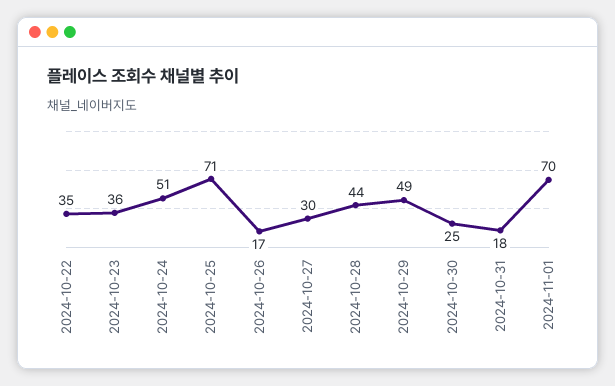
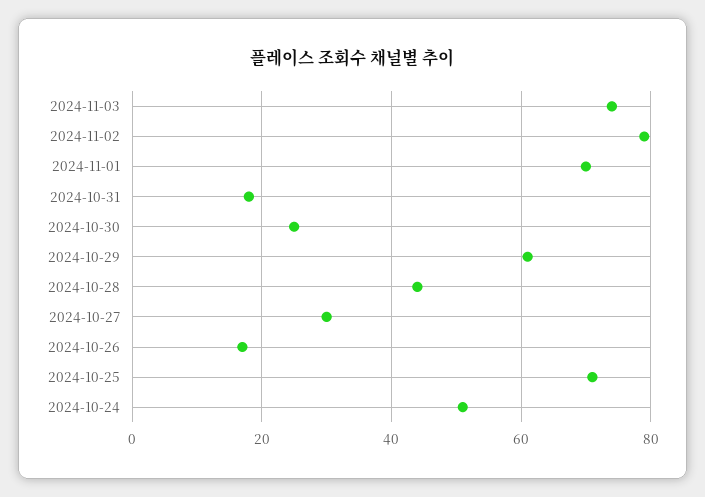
2024-10-22: 35 -> none
2024-10-23: 36 -> none
2024-10-29: 49 -> 60
2024-11-03: none -> 75
2024-11-02: none -> 80

